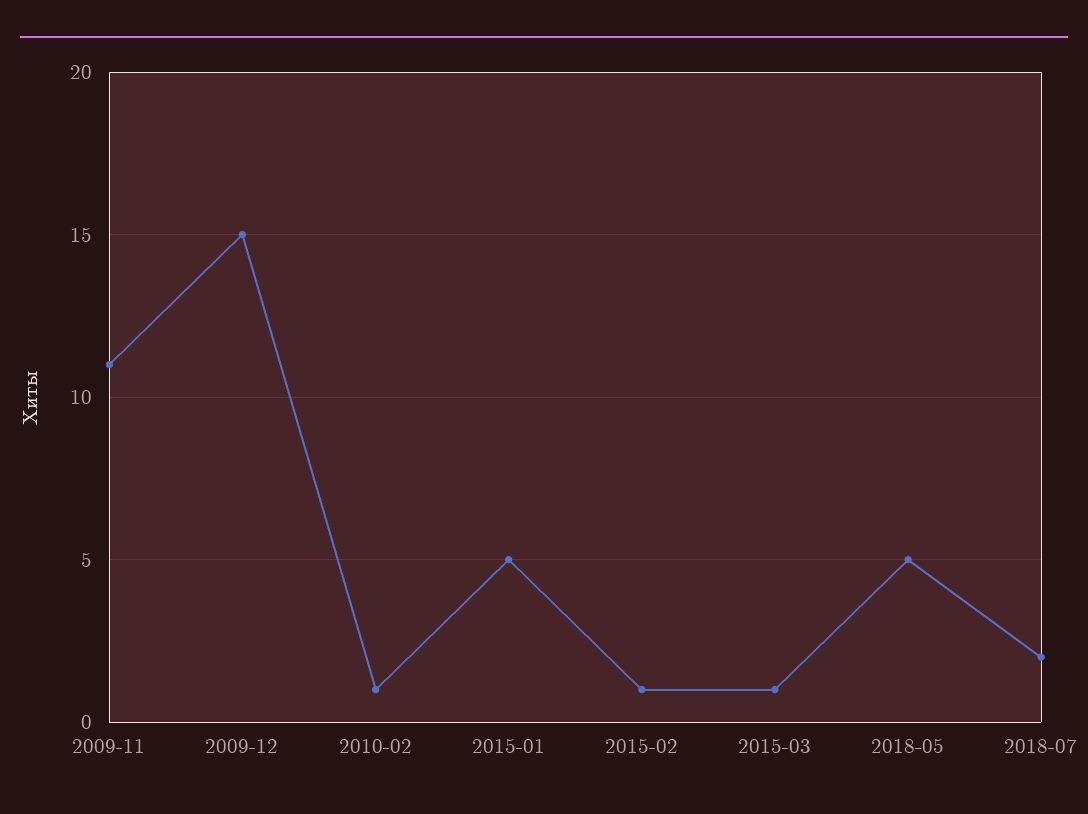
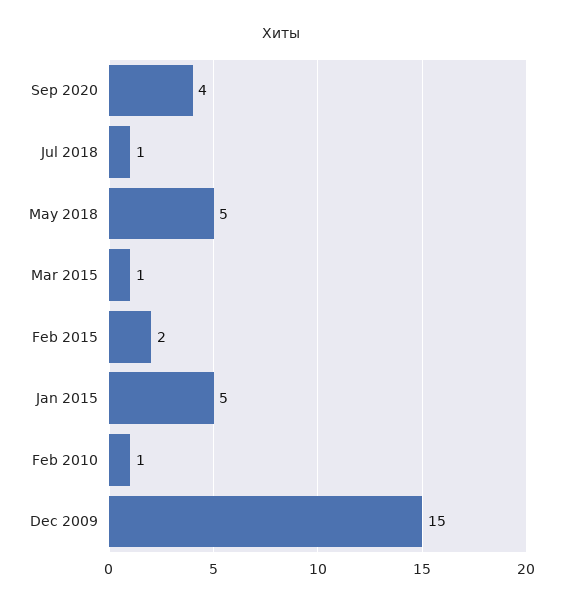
2009-11: 11 -> none
2015-02: 1 -> 2
2018-07: 2 -> 1
Sep 2020: none -> 4

